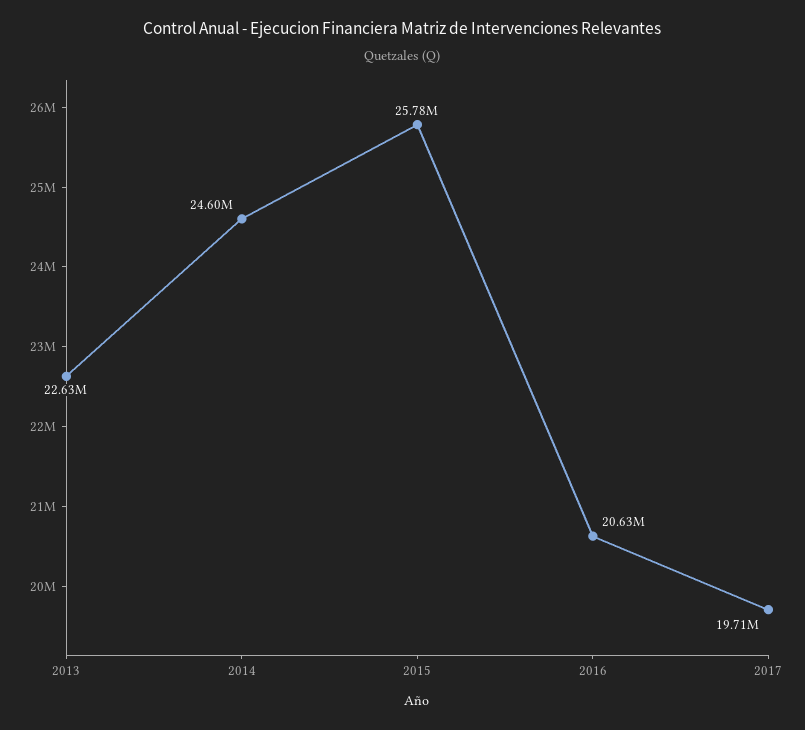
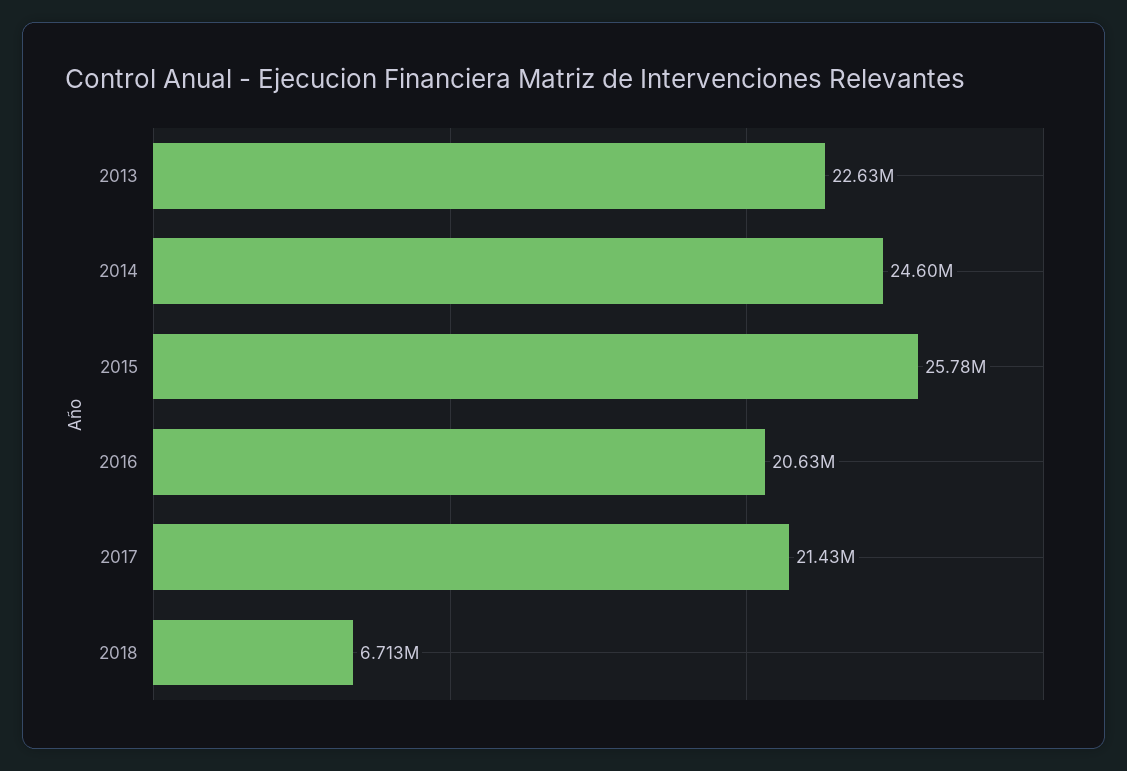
2017: 19710000 -> 21430000
2018: none -> 6713000

